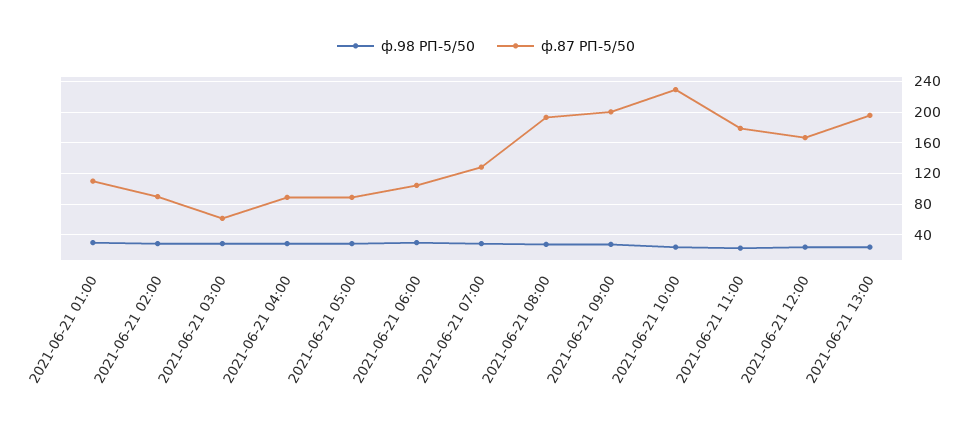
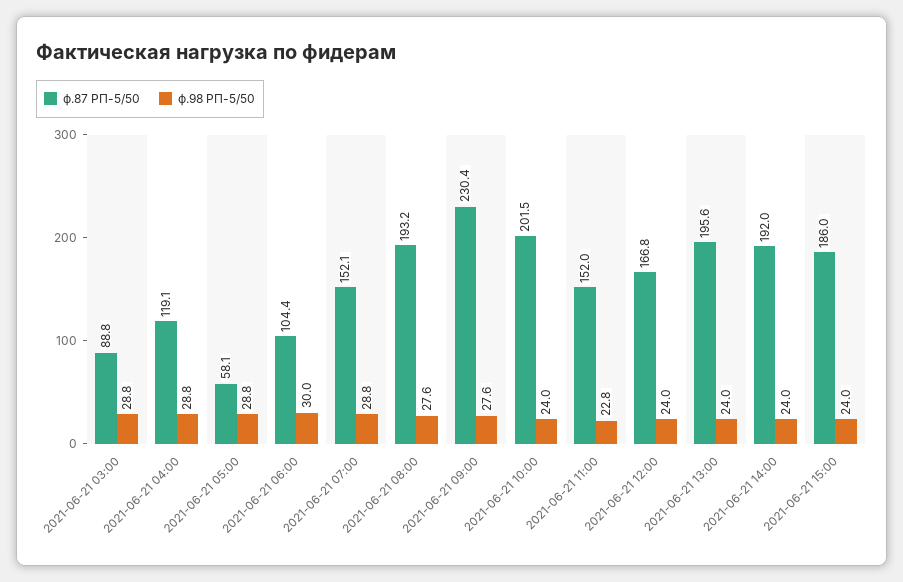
ф.98 РП-5/50, 2021-06-21 01:00: 30 -> none
ф.87 РП-5/50, 2021-06-21 01:00: 110 -> none
ф.98 РП-5/50, 2021-06-21 02:00: 30 -> none
ф.87 РП-5/50, 2021-06-21 02:00: 90 -> none
ф.87 РП-5/50, 2021-06-21 03:00: 60 -> 88.8
ф.87 РП-5/50, 2021-06-21 04:00: 90 -> 119.1
ф.87 РП-5/50, 2021-06-21 05:00: 90 -> 58.1
ф.87 РП-5/50, 2021-06-21 07:00: 130 -> 152.1
ф.87 РП-5/50, 2021-06-21 09:00: 200 -> 230.4
ф.87 РП-5/50, 2021-06-21 10:00: 230 -> 201.5
ф.87 РП-5/50, 2021-06-21 11:00: 180 -> 152
ф.87 РП-5/50, 2021-06-21 14:00: none -> 192
ф.98 РП-5/50, 2021-06-21 14:00: none -> 24
ф.87 РП-5/50, 2021-06-21 15:00: none -> 186
ф.98 РП-5/50, 2021-06-21 15:00: none -> 24

